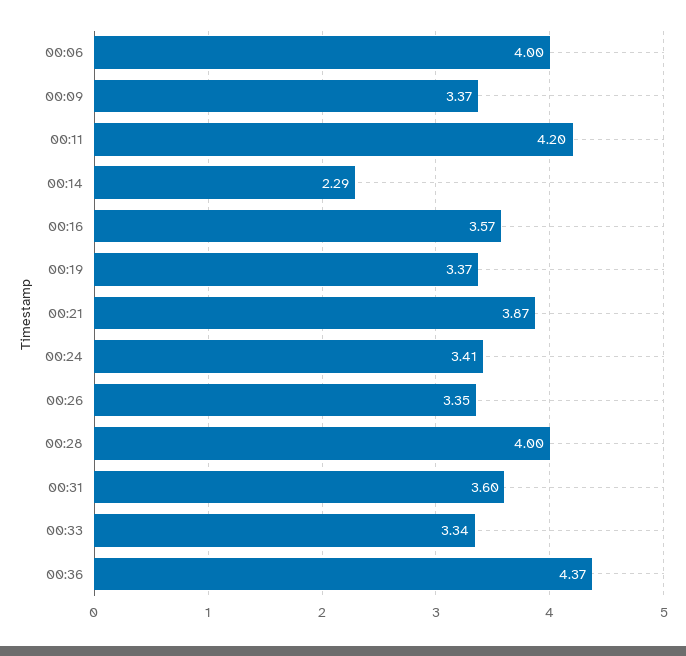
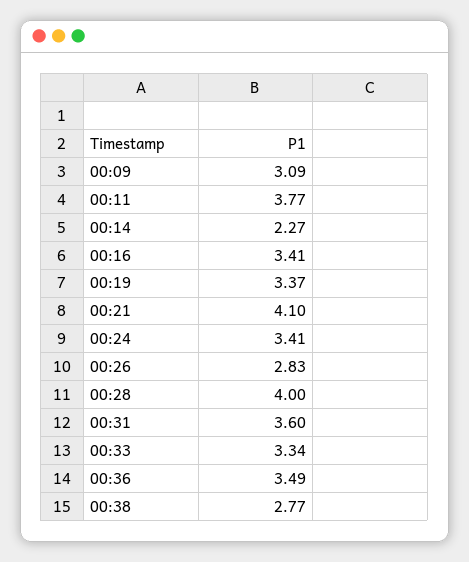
00:06: 4 -> none
00:09: 3.37 -> 3.09
00:11: 4.2 -> 3.77
00:14: 2.29 -> 2.27
00:16: 3.57 -> 3.41
00:21: 3.87 -> 4.1
00:26: 3.35 -> 2.83
00:36: 4.37 -> 3.49
00:38: none -> 2.77

